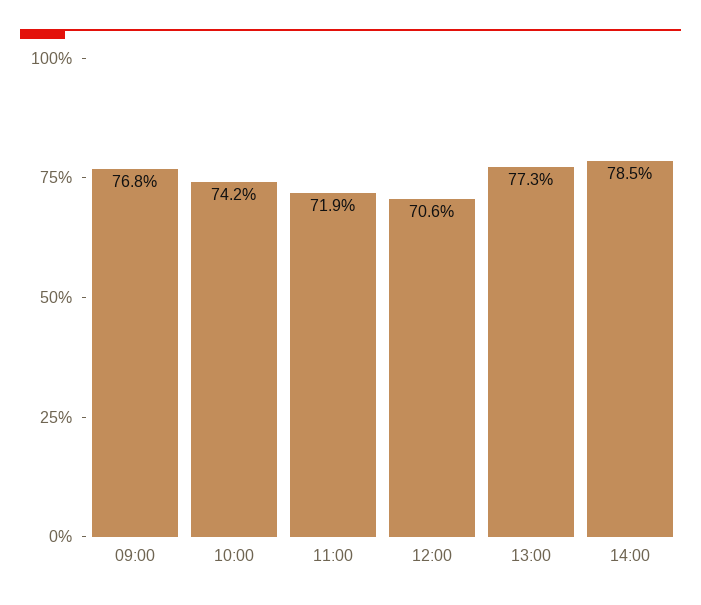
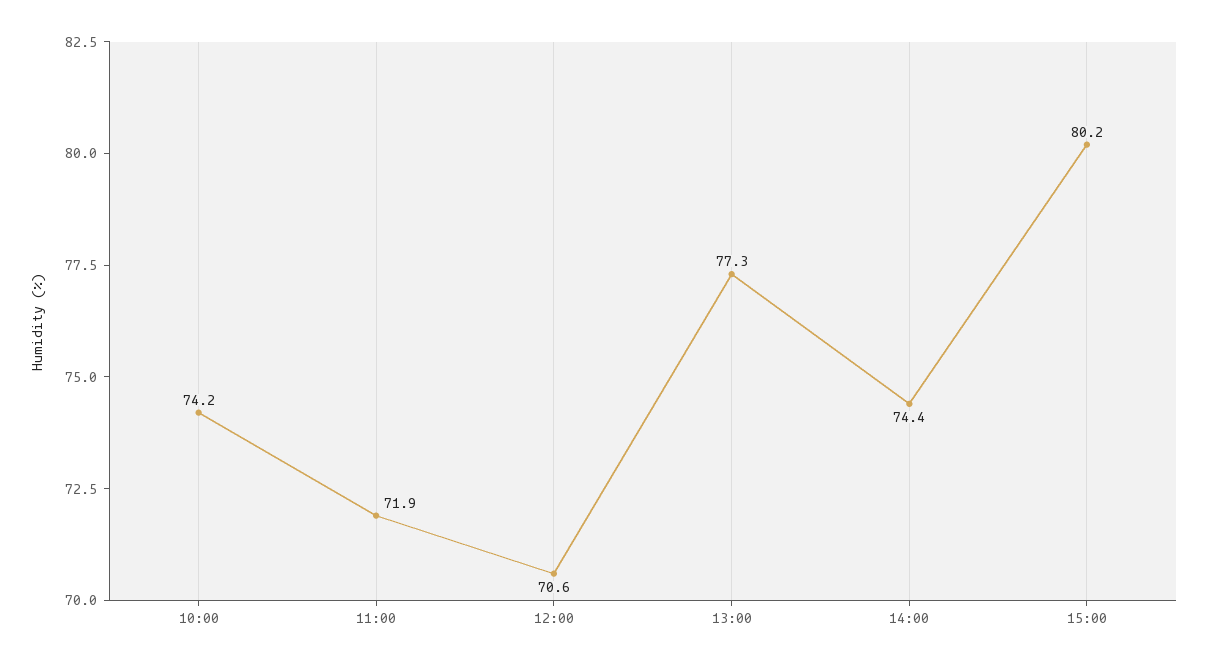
09:00: 76.8 -> none
14:00: 78.5 -> 74.4
15:00: none -> 80.2

